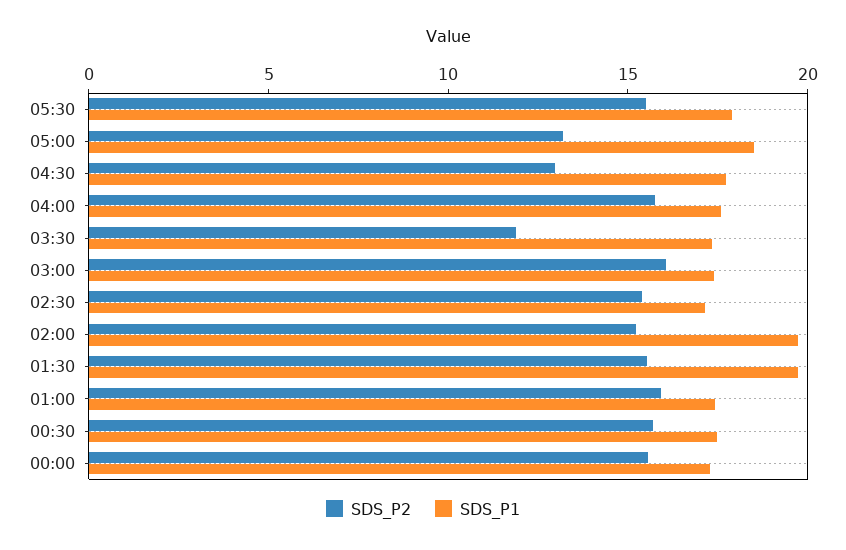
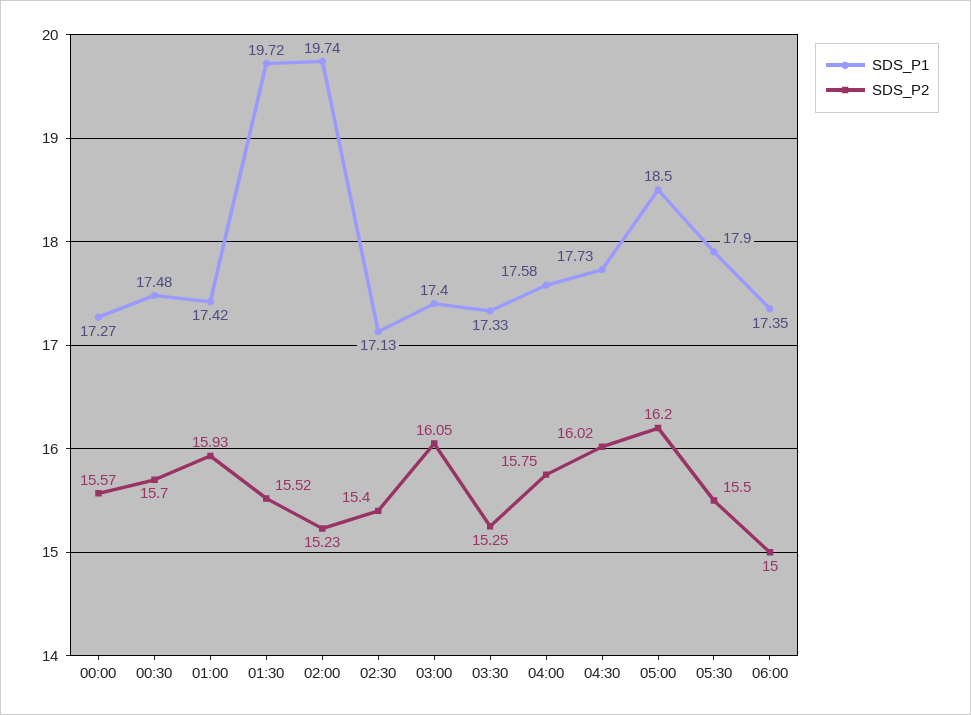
SDS_P2, 05:00: 13 -> 16.2
SDS_P2, 04:30: 13 -> 16.02
SDS_P2, 03:30: 12 -> 15.25
SDS_P1, 06:00: none -> 17.35
SDS_P2, 06:00: none -> 15

